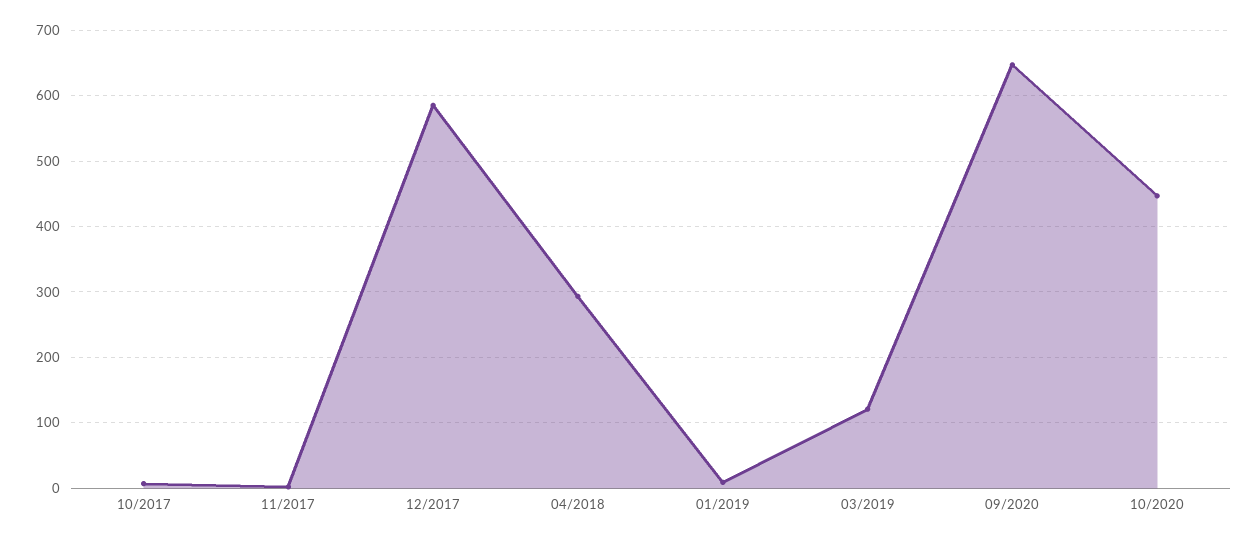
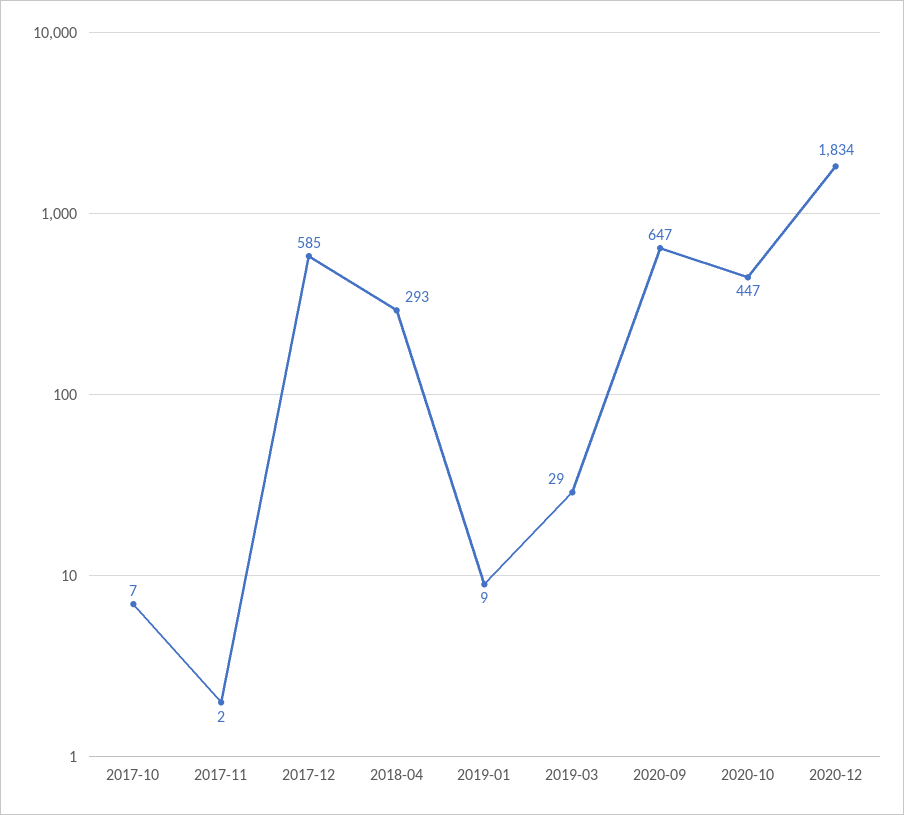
03/2019: 120 -> 29
2020-12: none -> 1834

